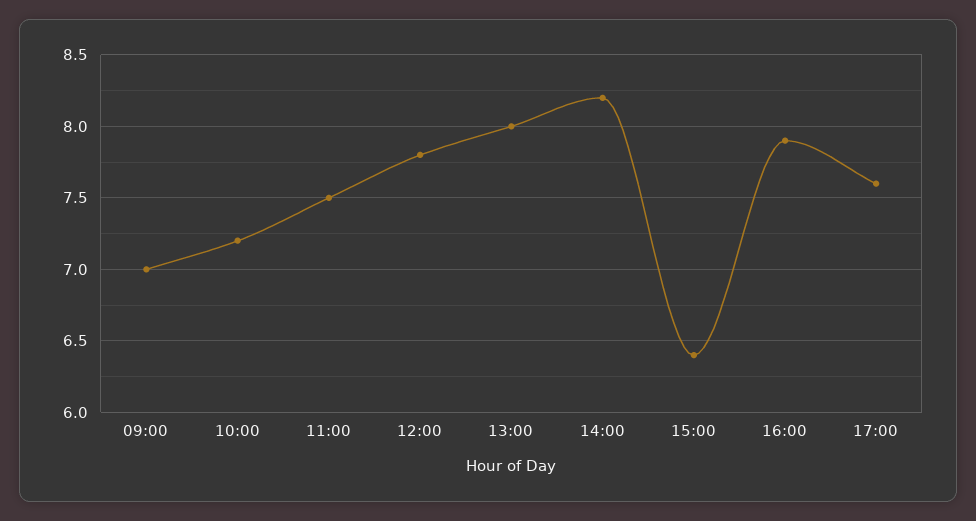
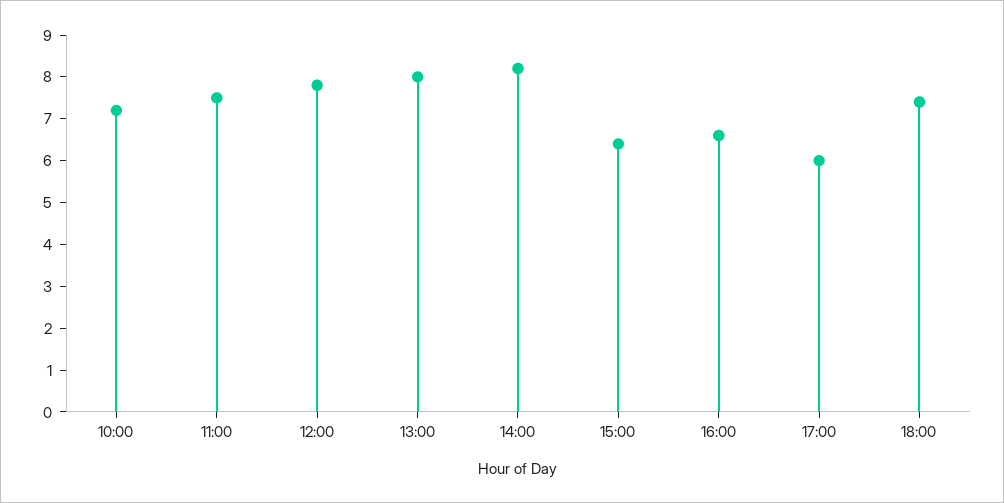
09:00: 7 -> none
16:00: 7.9 -> 6.5
17:00: 7.6 -> 6
18:00: none -> 7.5

